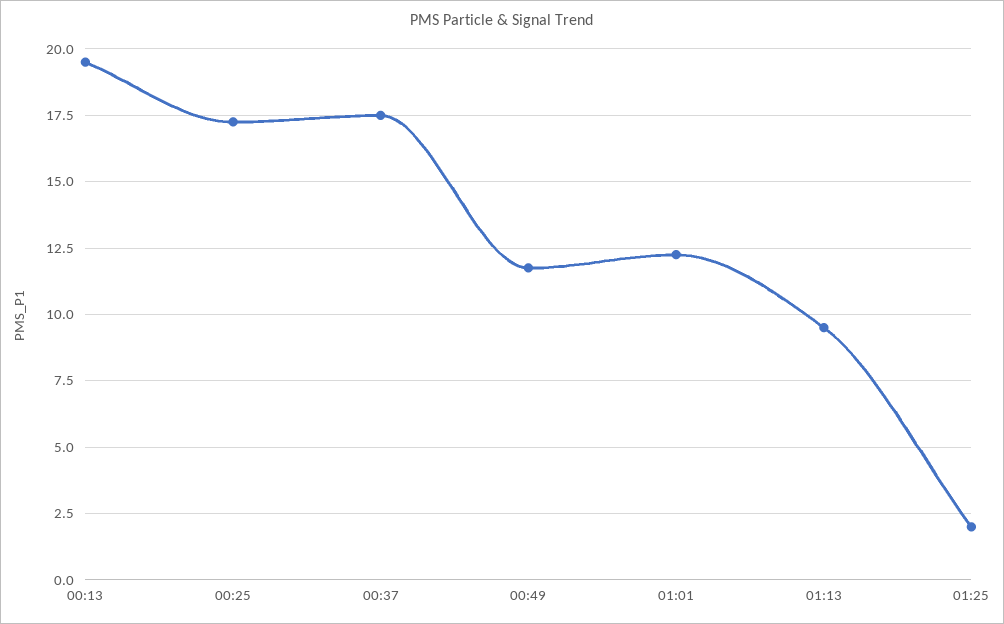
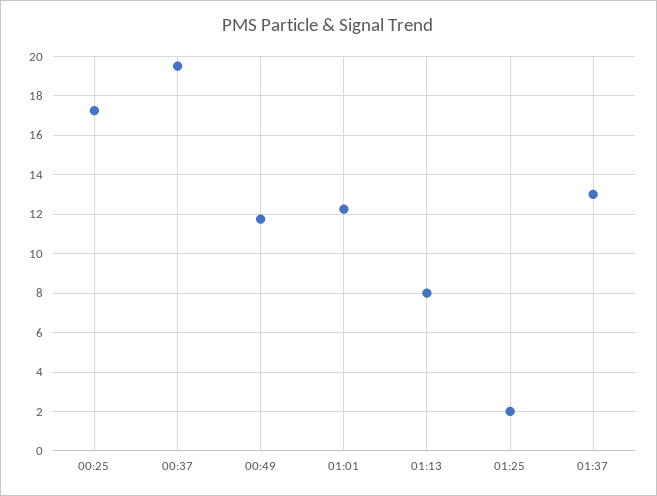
00:13: 19.5 -> none
00:37: 17.5 -> 19.5
01:13: 9.5 -> 8
01:37: none -> 13

